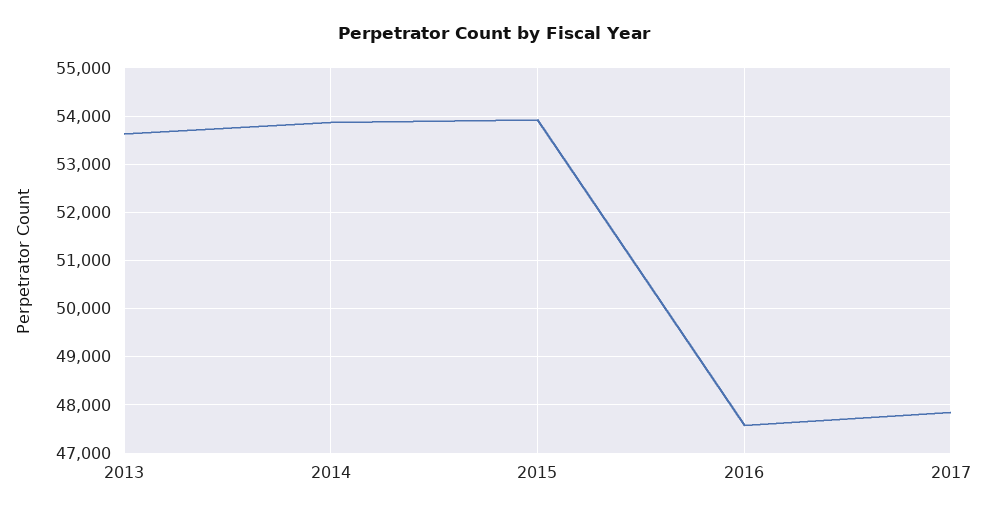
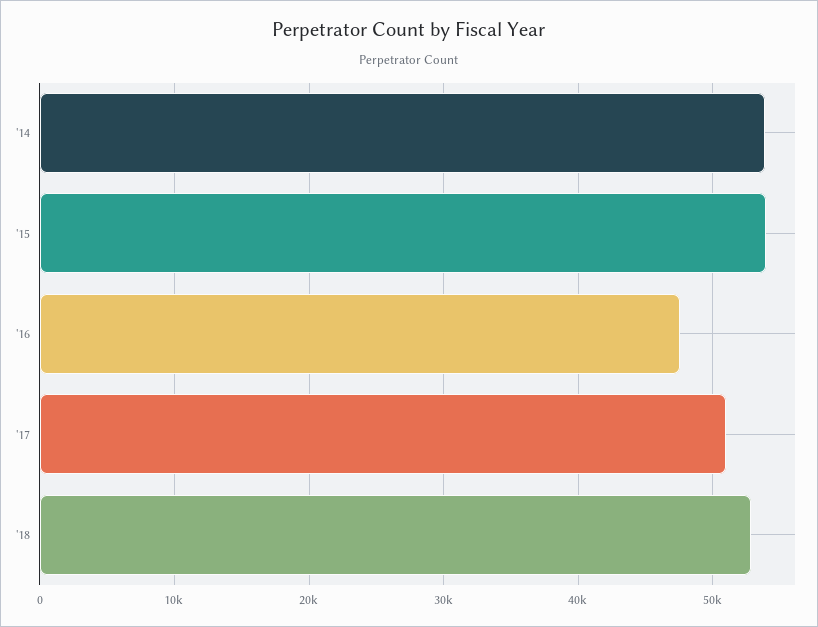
2013: 53600 -> none
2017: 47800 -> 51000
'18: none -> 53000

